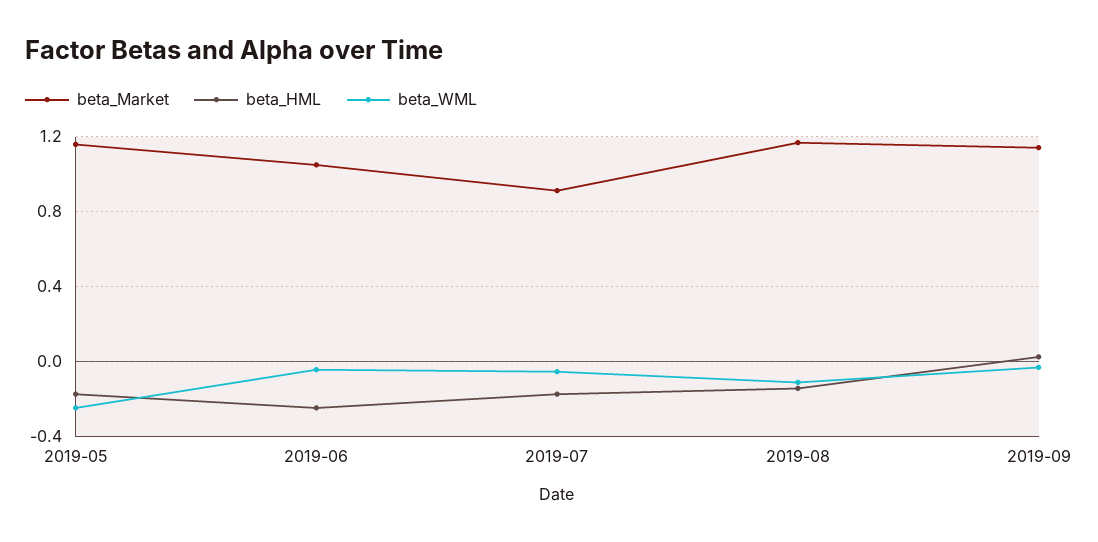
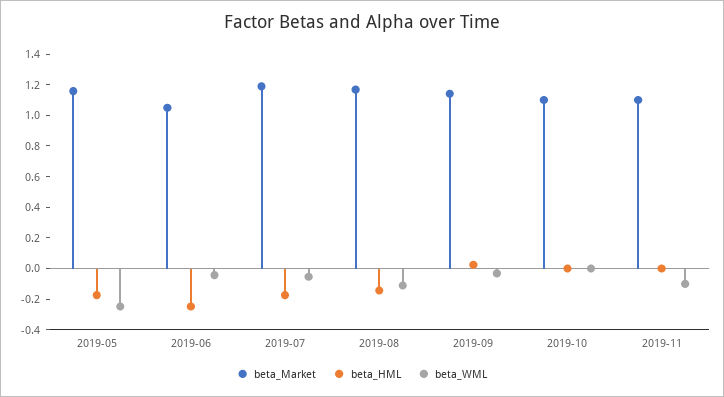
beta_Market, 2019-07: 0.9 -> 1.2
beta_Market, 2019-10: none -> 1.1
beta_HML, 2019-10: none -> 0
beta_WML, 2019-10: none -> 0
beta_Market, 2019-11: none -> 1.1
beta_HML, 2019-11: none -> 0
beta_WML, 2019-11: none -> -0.1

